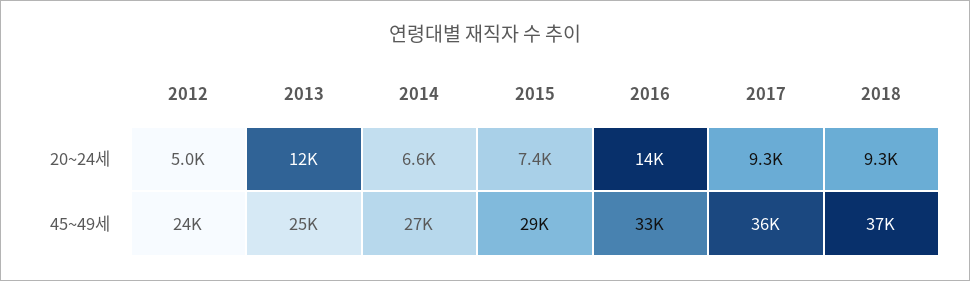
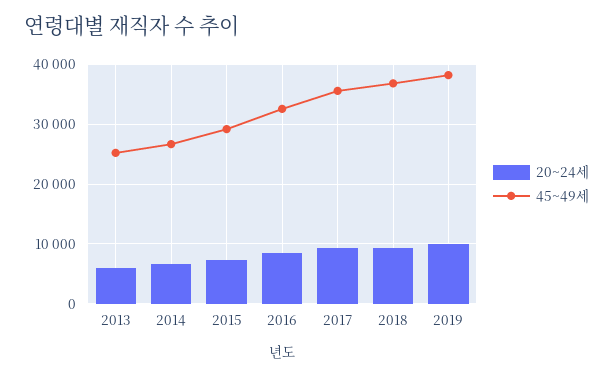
20~24세, 2012: 5000 -> none
20~24세, 2013: 12000 -> 6000
20~24세, 2016: 14000 -> 8000
45~49세, 2012: 24000 -> none
20~24세, 2019: none -> 10000
45~49세, 2019: none -> 38000

